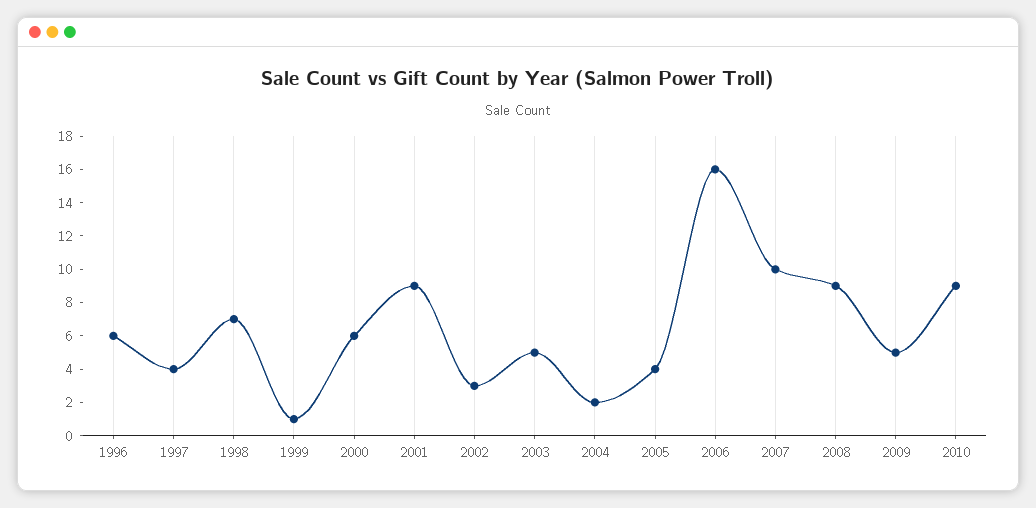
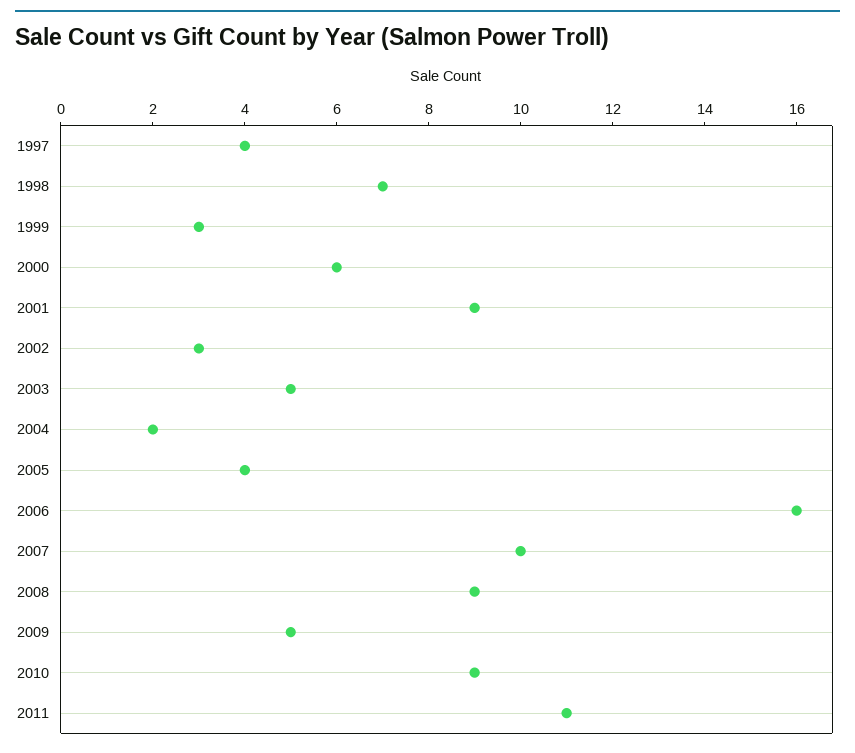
1996: 6 -> none
1999: 1 -> 3
2011: none -> 11

